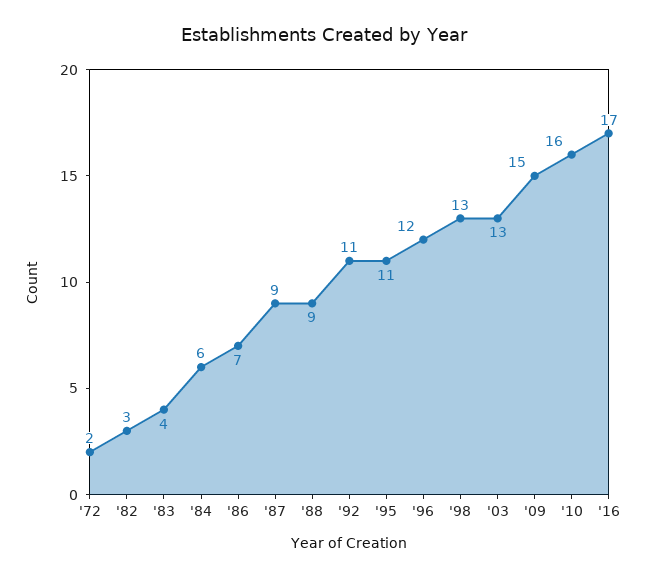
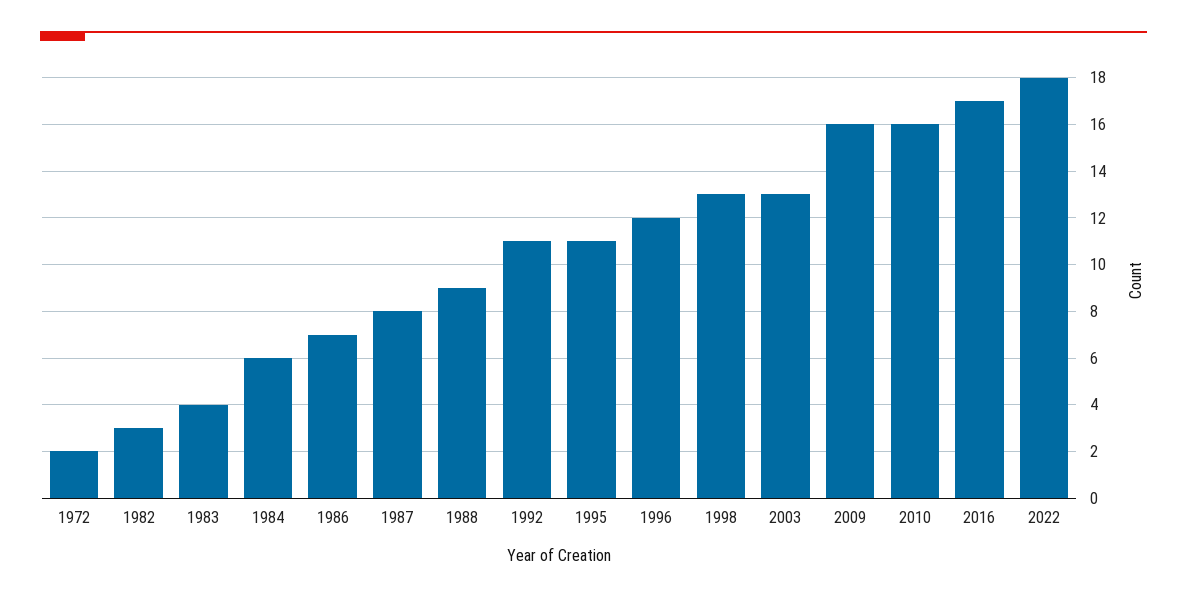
'87: 9 -> 8
'09: 15 -> 16
2022: none -> 18

